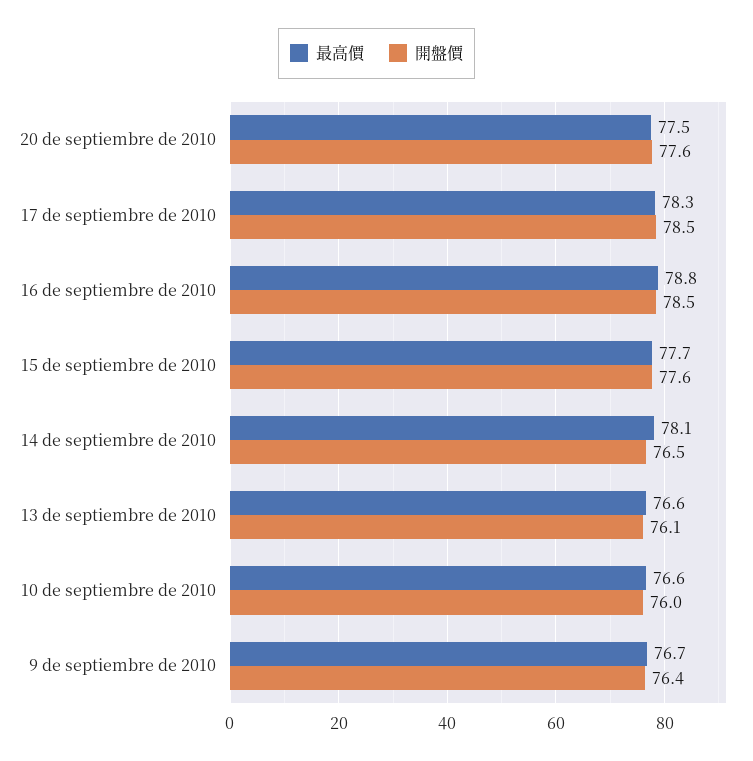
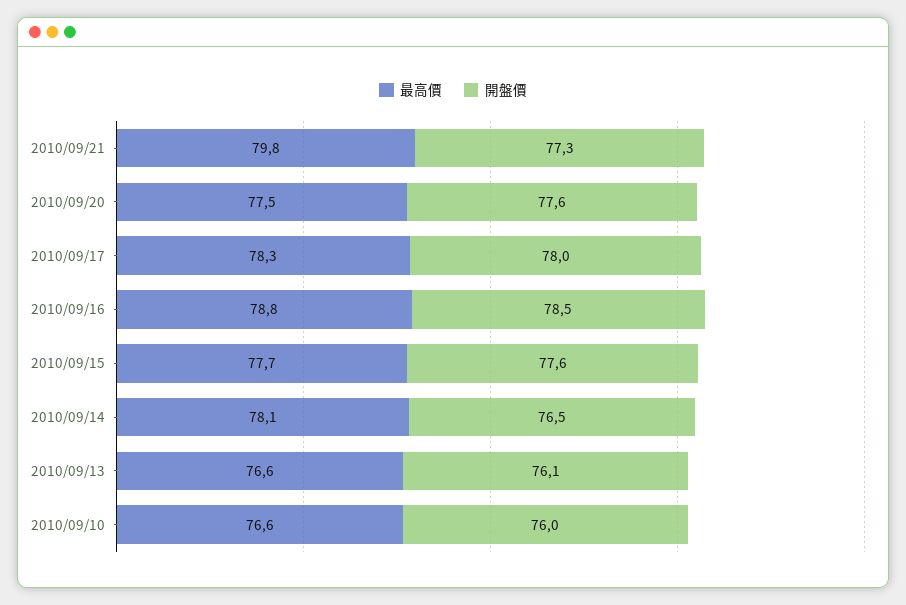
開盤價, 17 de septiembre de 2010: 78.5 -> 78
最高價, 9 de septiembre de 2010: 76.7 -> none
開盤價, 9 de septiembre de 2010: 76.4 -> none
最高價, 2010/09/21: none -> 79.8
開盤價, 2010/09/21: none -> 77.3

